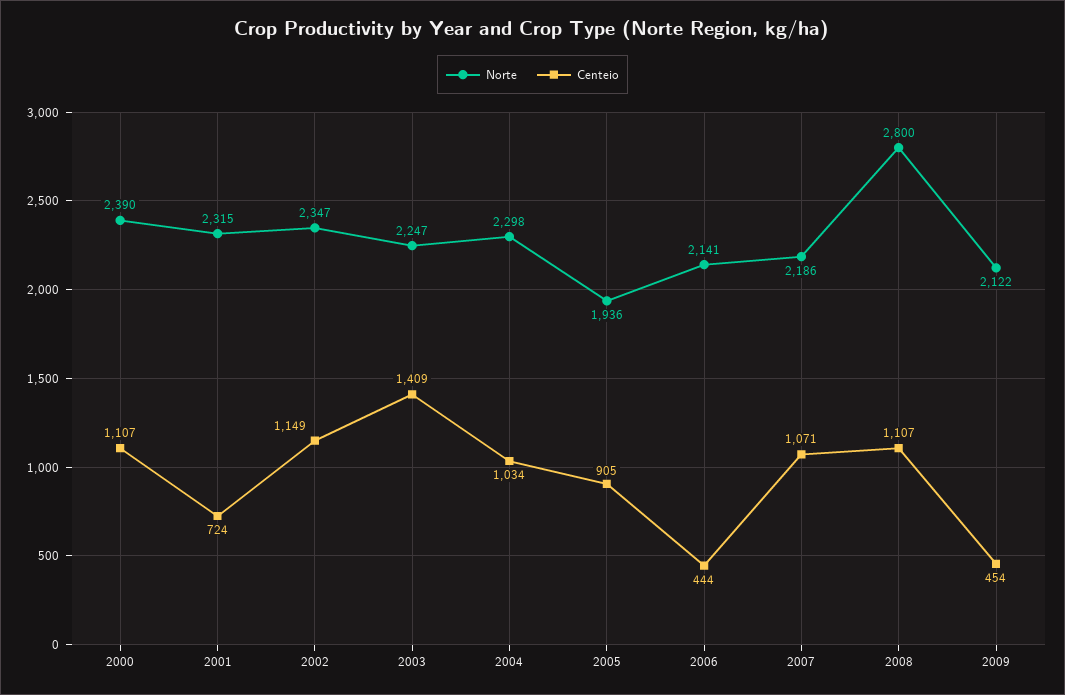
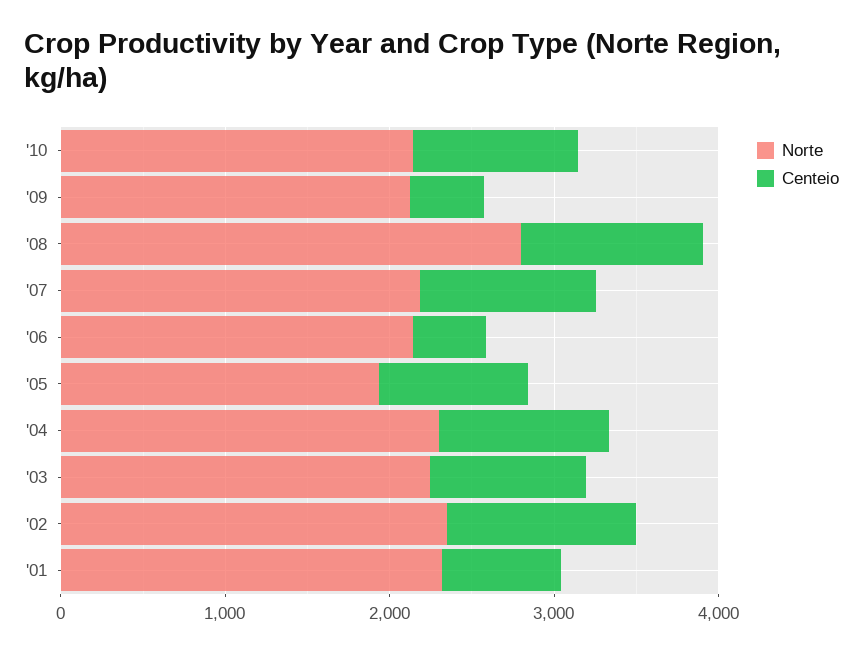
Norte, 2000: 2390 -> none
Centeio, 2000: 1107 -> none
Centeio, 2003: 1409 -> 1000
Norte, '10: none -> 2200
Centeio, '10: none -> 1000

